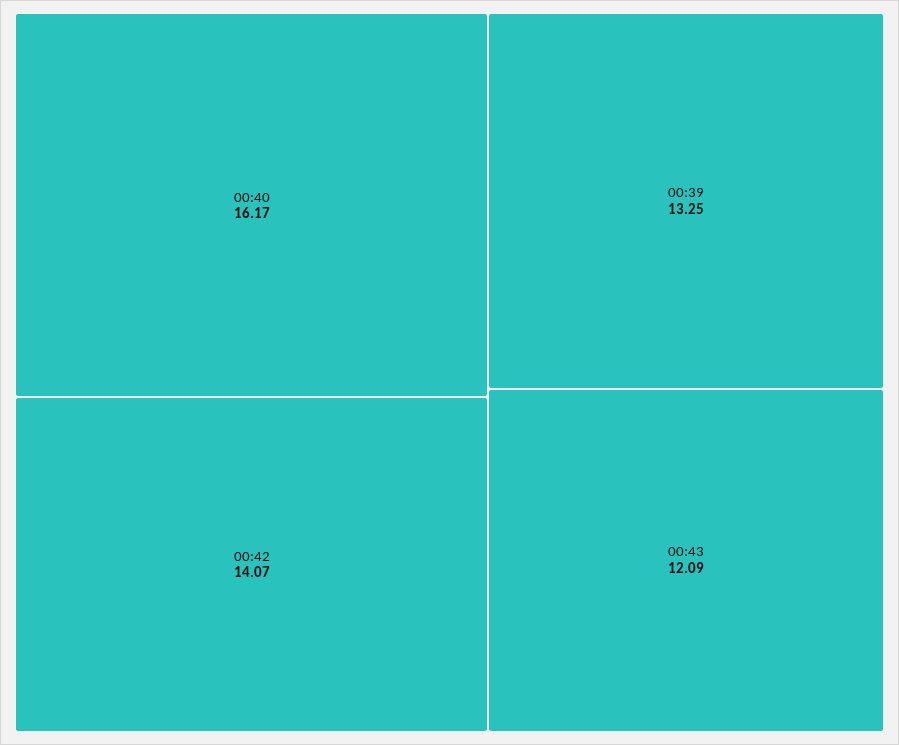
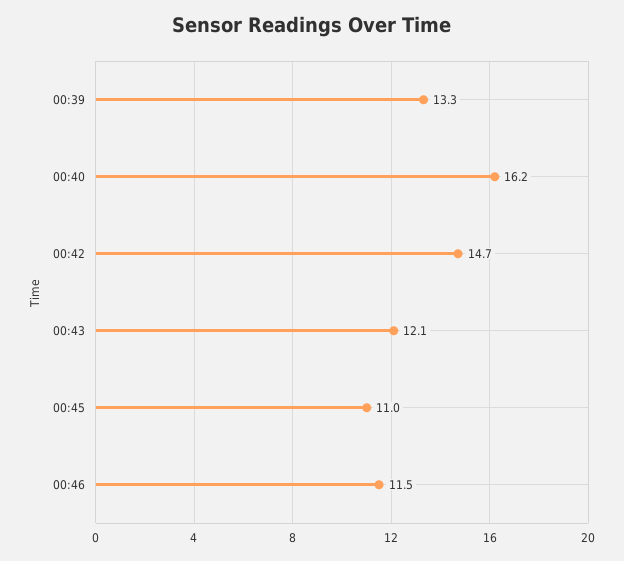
00:42: 14.07 -> 14.7
00:45: none -> 11
00:46: none -> 11.5

